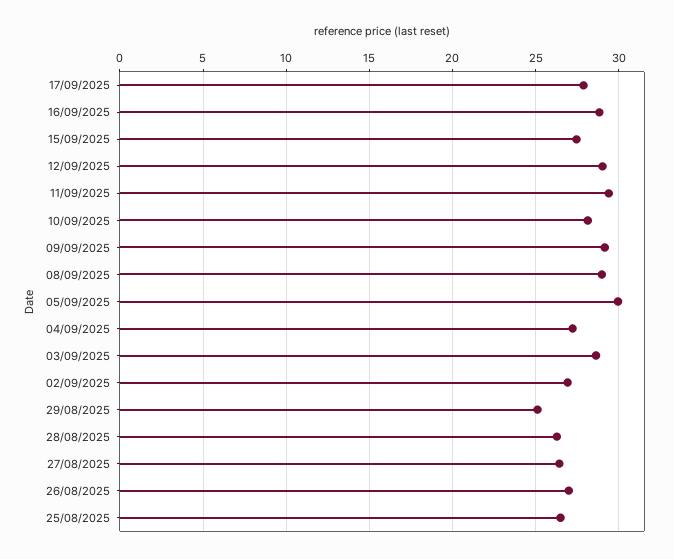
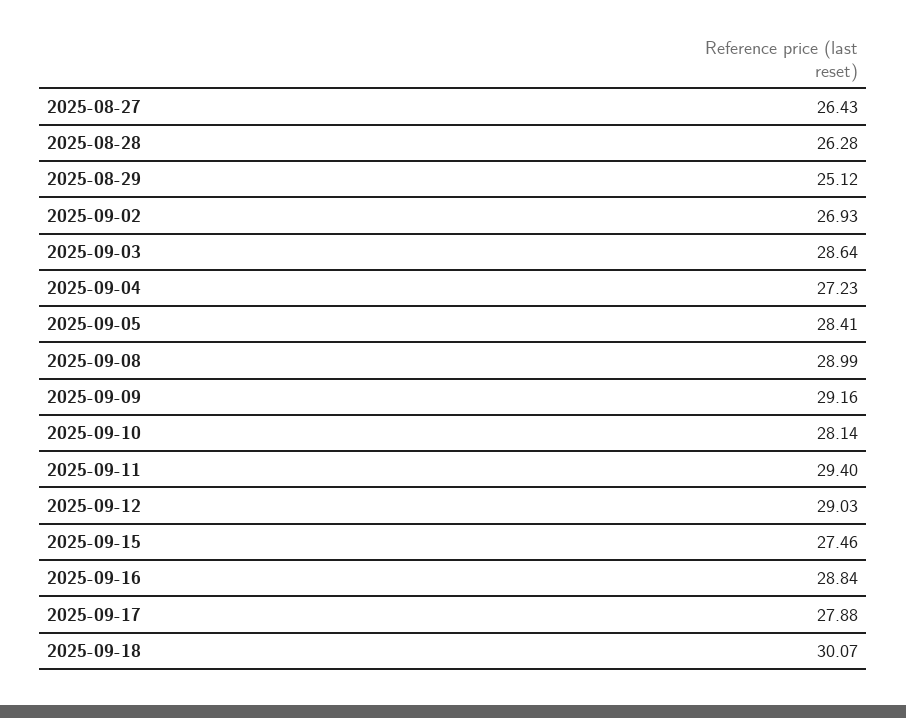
05/09/2025: 30 -> 28.41
26/08/2025: 27 -> none
25/08/2025: 26.5 -> none
2025-09-18: none -> 30.07

